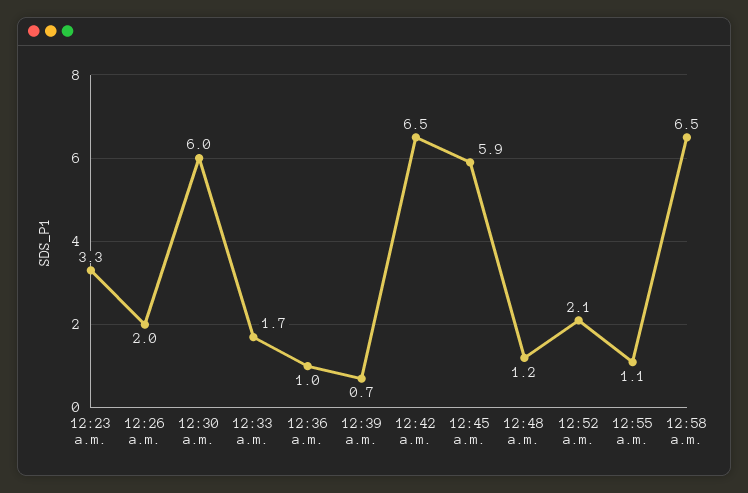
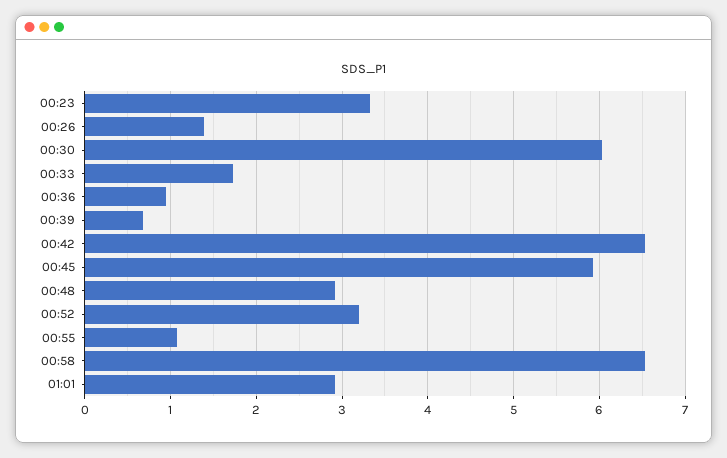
12:26 a.m.: 2 -> 1.4
12:48 a.m.: 1.2 -> 2.9
12:52 a.m.: 2.1 -> 3.2
01:01: none -> 2.9

